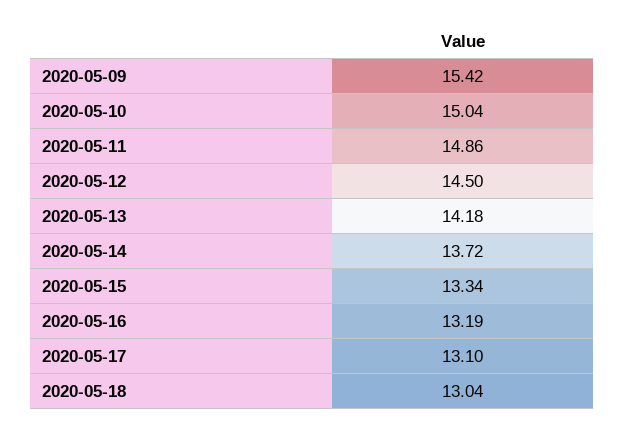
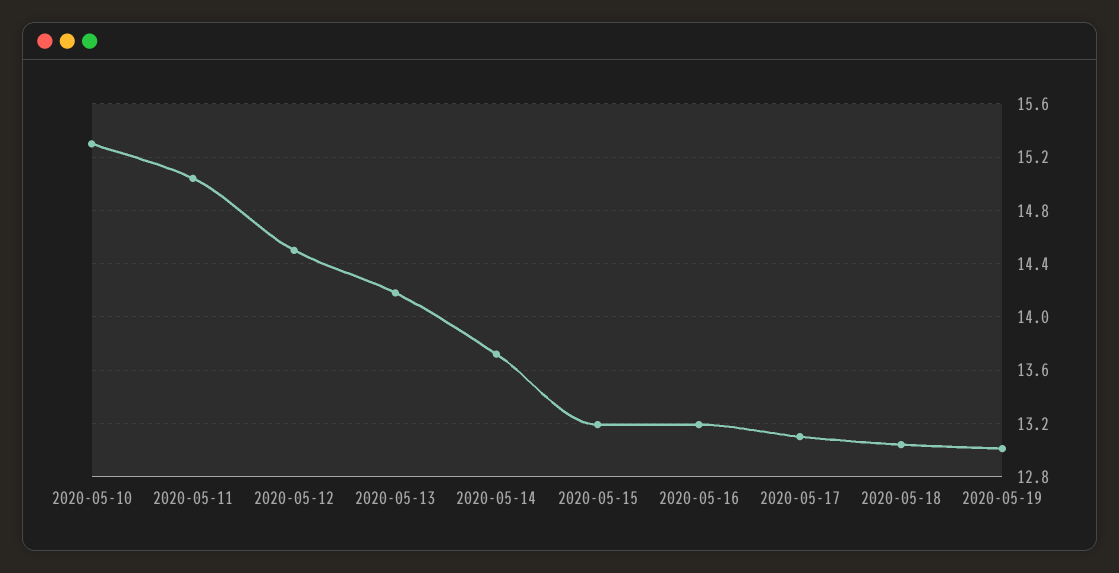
2020-05-09: 15.42 -> none
2020-05-10: 15.04 -> 15.3
2020-05-11: 14.86 -> 15.05
2020-05-15: 13.34 -> 13.2
2020-05-19: none -> 13

